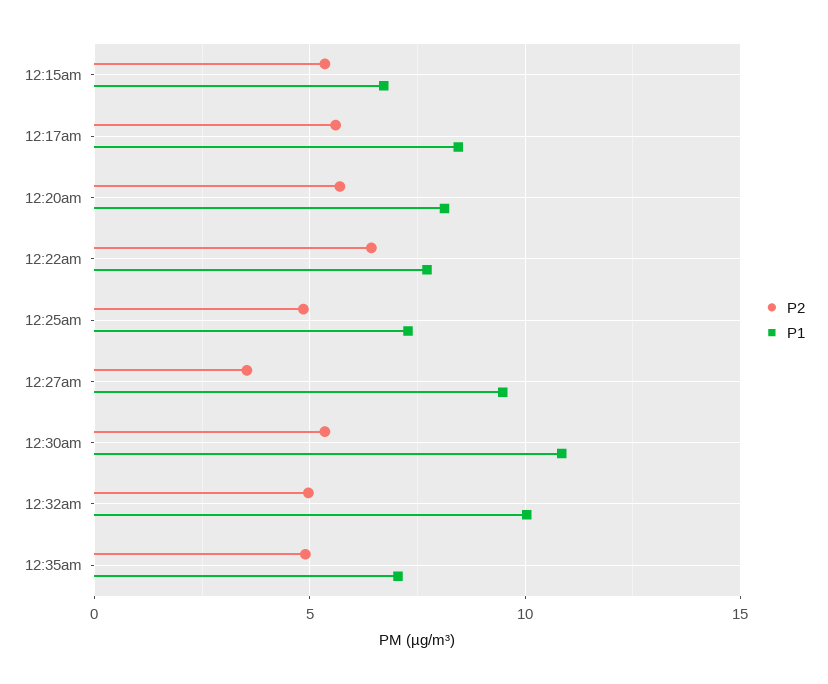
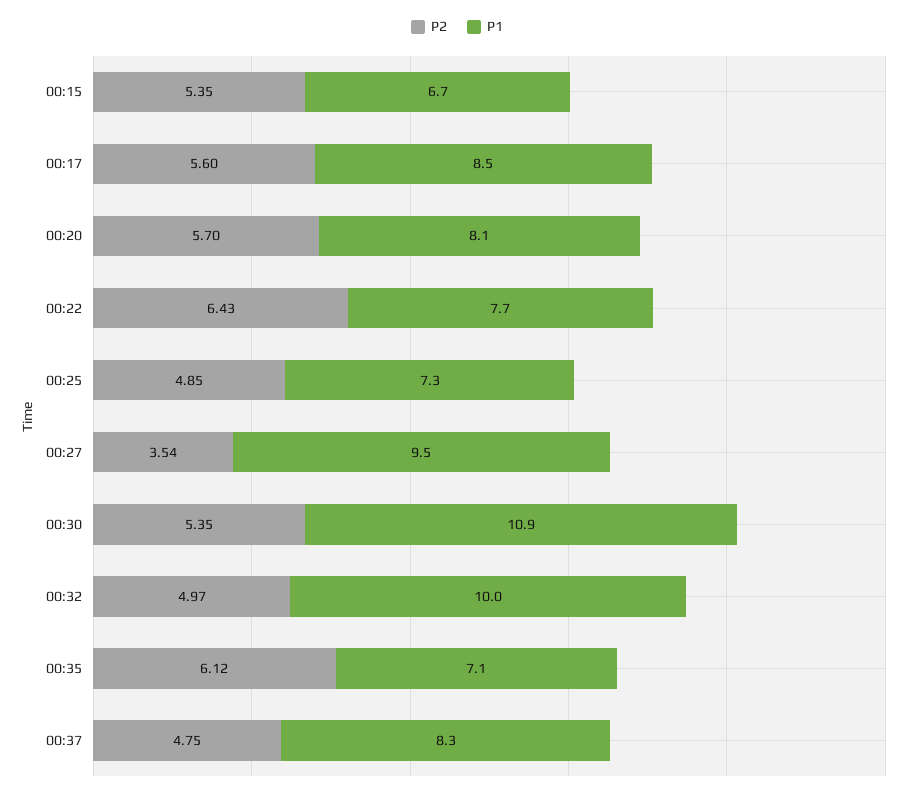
P2, 12:35am: 5 -> 6.12
P2, 00:37: none -> 4.75
P1, 00:37: none -> 8.3

